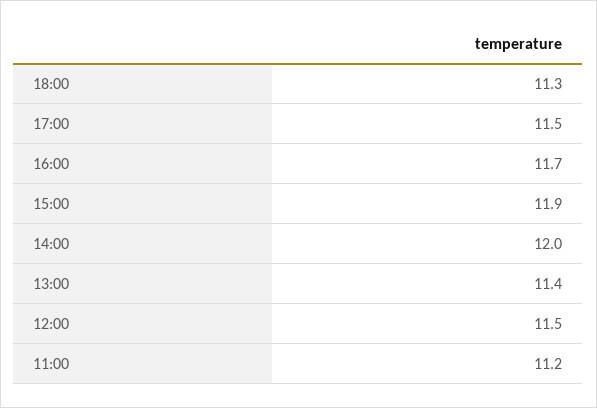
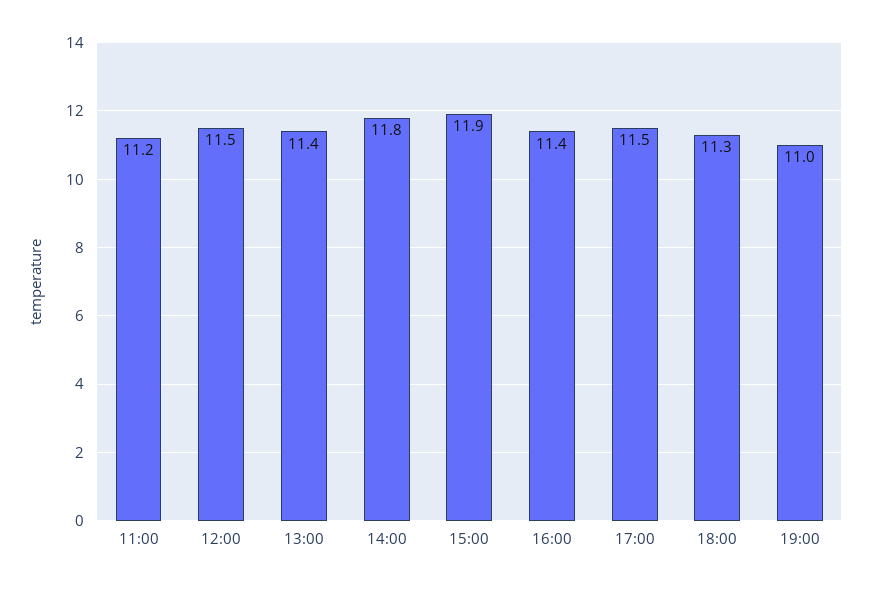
16:00: 11.7 -> 11.4
14:00: 12 -> 11.8
19:00: none -> 11

